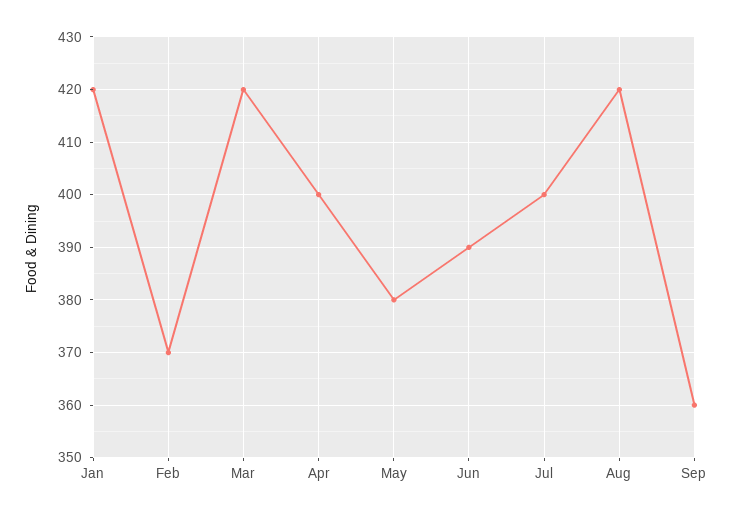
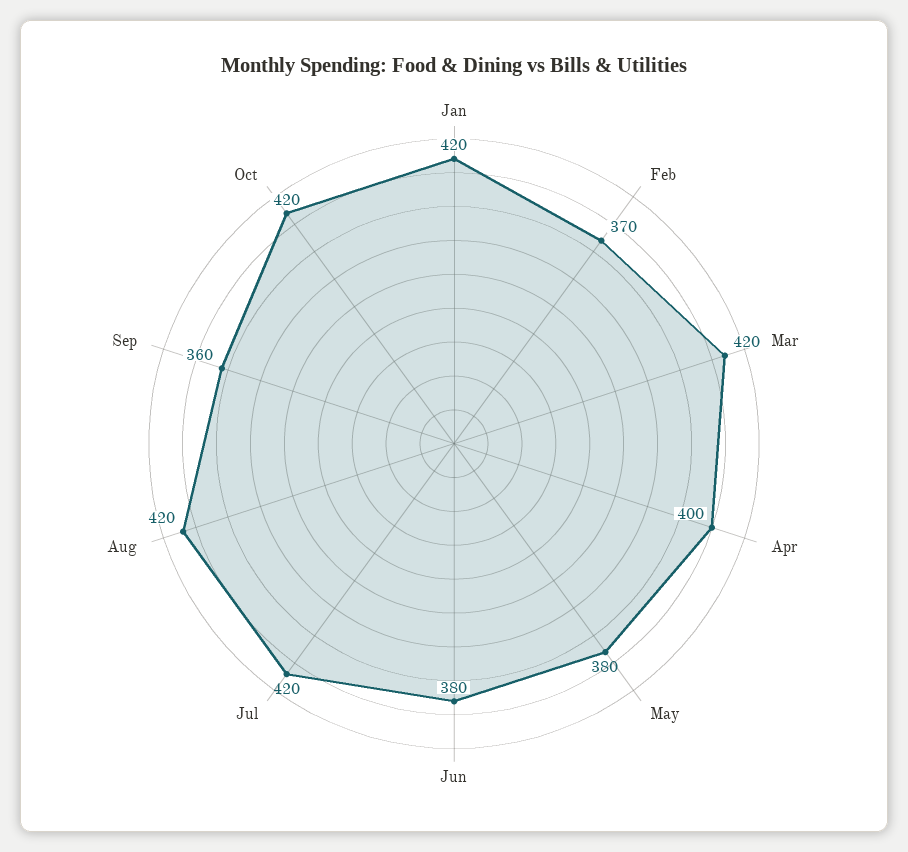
Jun: 390 -> 380
Jul: 400 -> 420
Oct: none -> 420

